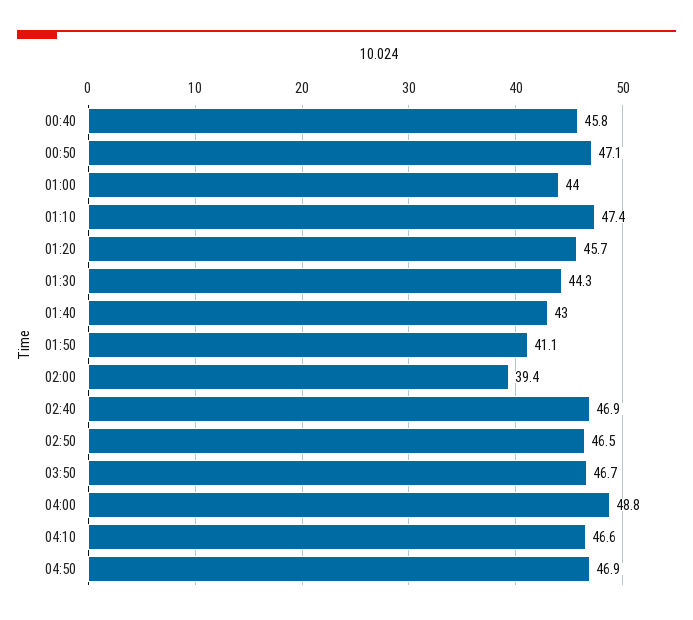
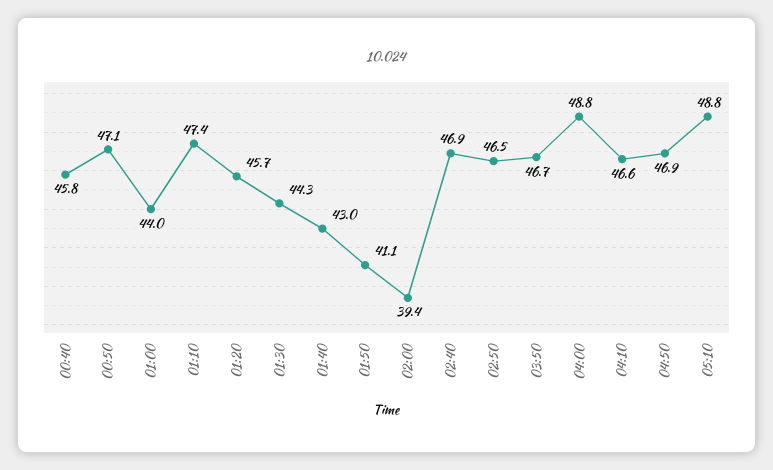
05:10: none -> 48.8

